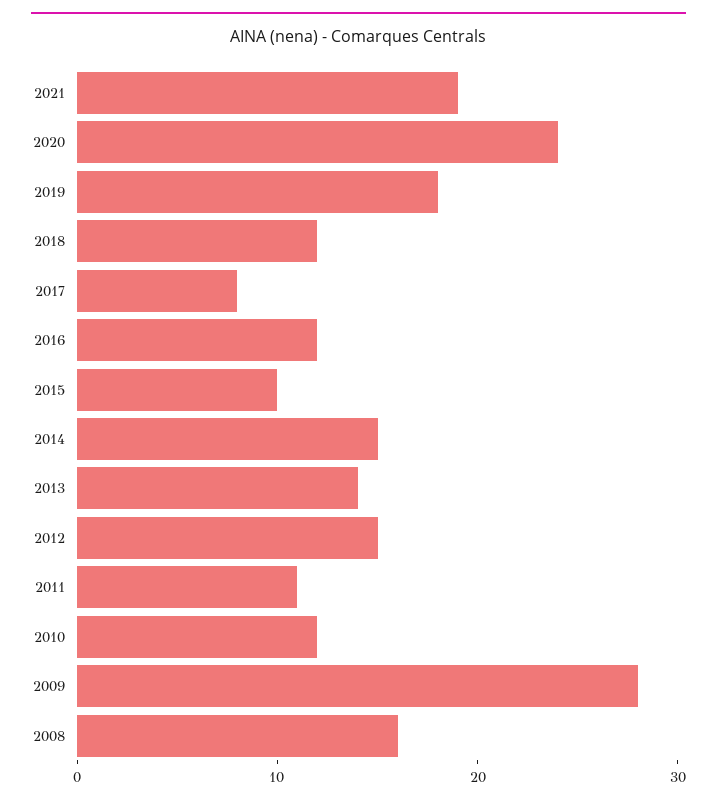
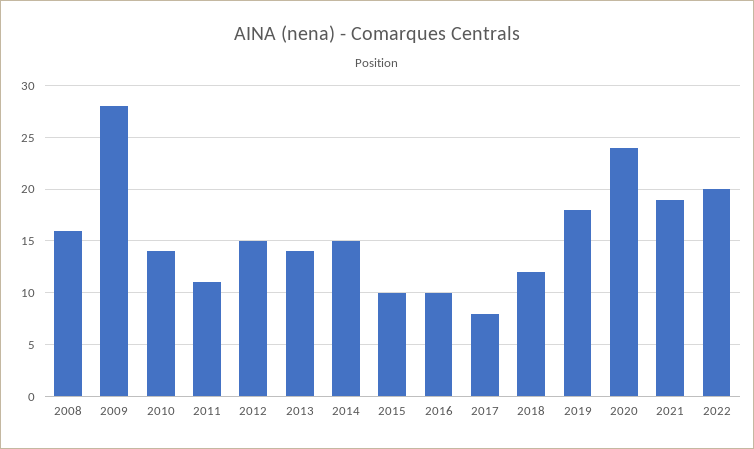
2016: 12 -> 10
2010: 12 -> 14
2022: none -> 20

